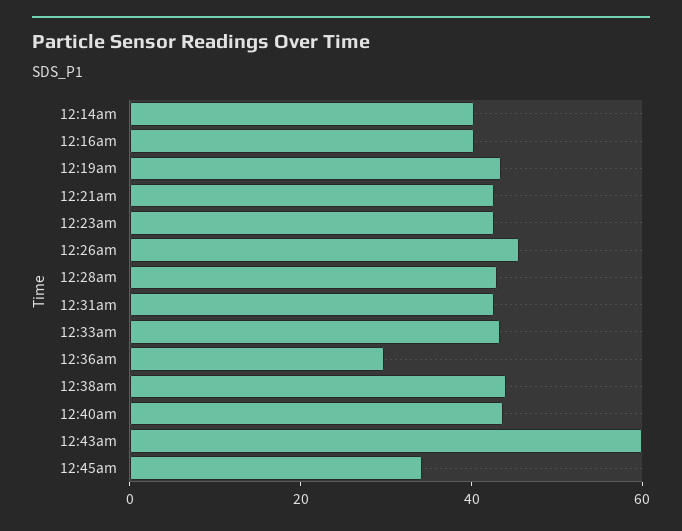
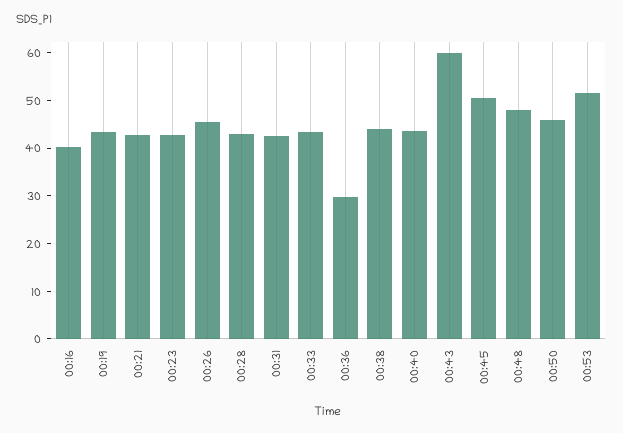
12:14am: 40 -> none
12:45am: 35 -> 50
00:48: none -> 48
00:50: none -> 46
00:53: none -> 52

